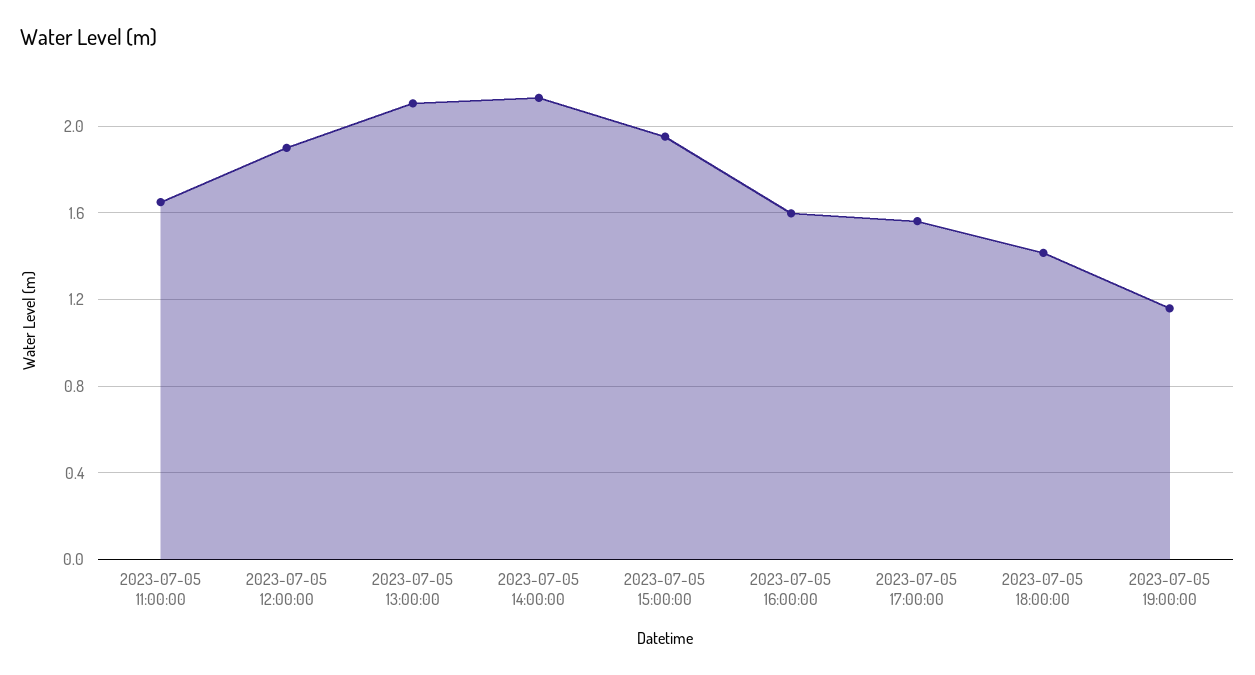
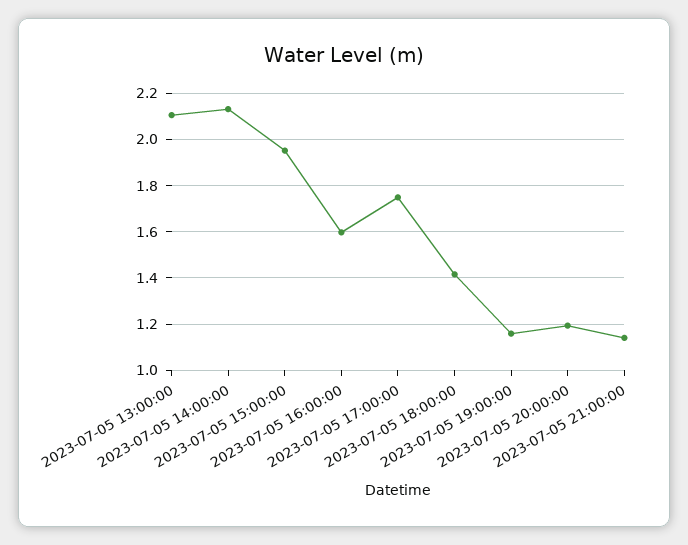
2023-07-05 11:00:00: 1.65 -> none
2023-07-05 12:00:00: 1.9 -> none
2023-07-05 17:00:00: 1.55 -> 1.75
2023-07-05 20:00:00: none -> 1.2
2023-07-05 21:00:00: none -> 1.15

